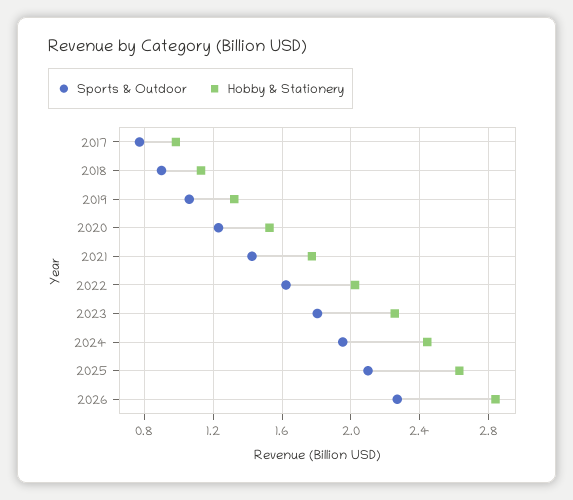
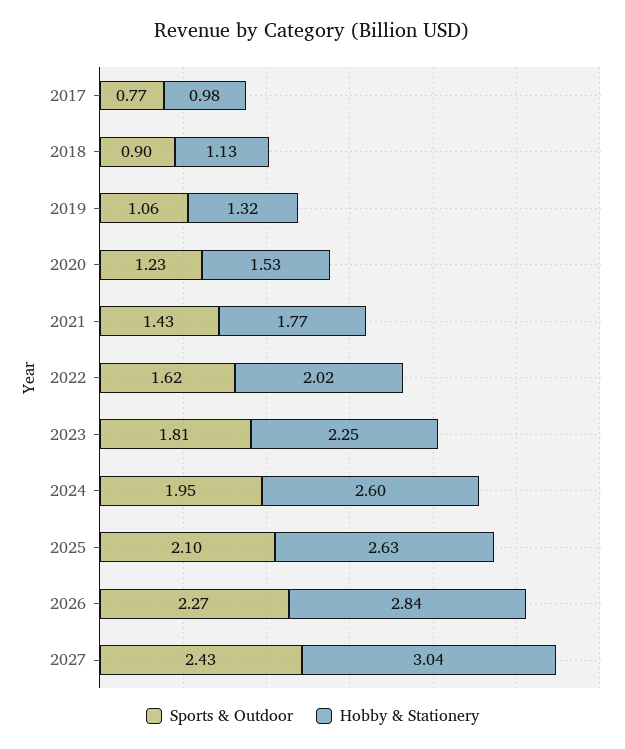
Hobby & Stationery, 2024: 2.45 -> 2.6
Sports & Outdoor, 2027: none -> 2.43
Hobby & Stationery, 2027: none -> 3.04

